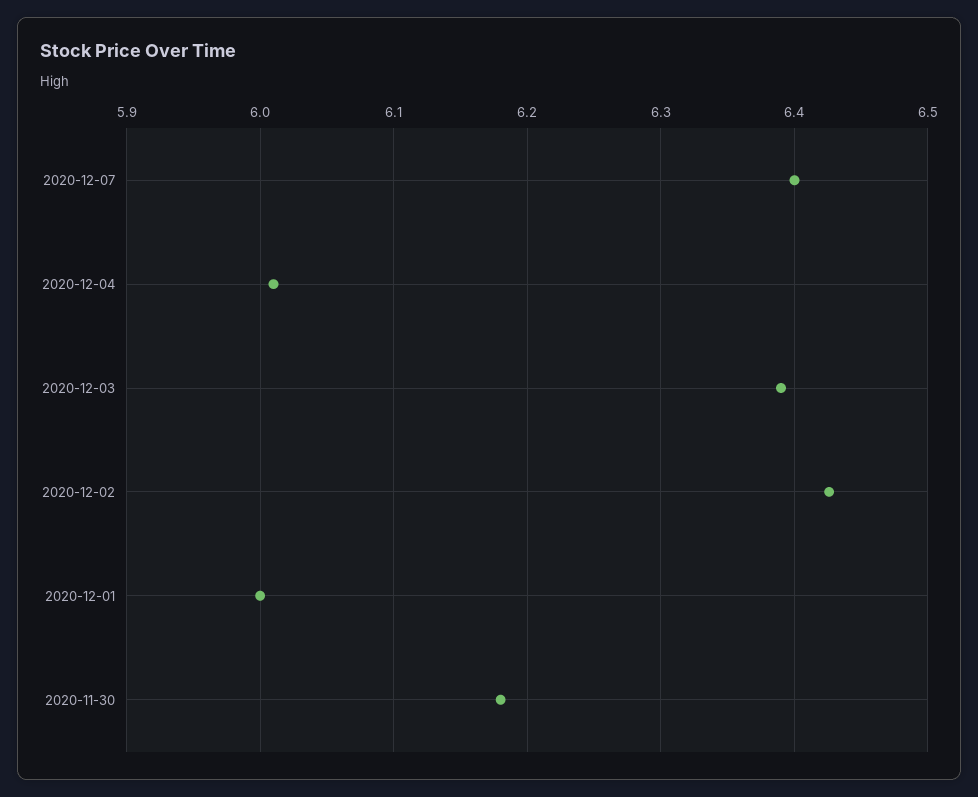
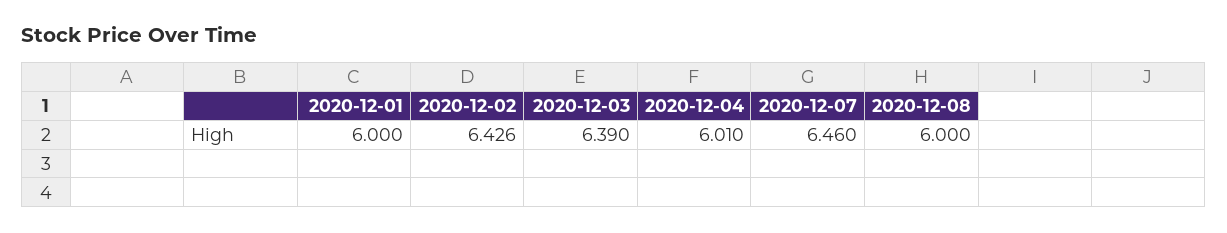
2020-12-07: 6.4 -> 6.46
2020-11-30: 6.18 -> none
2020-12-08: none -> 6

